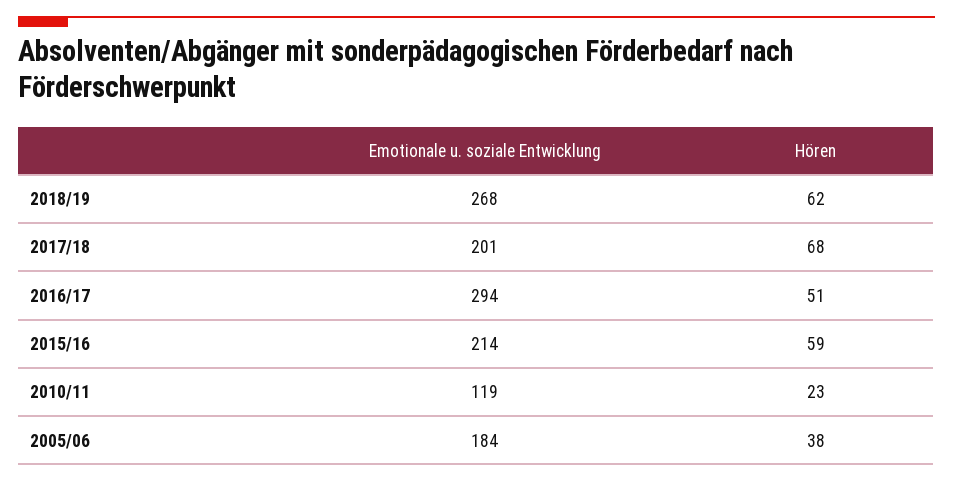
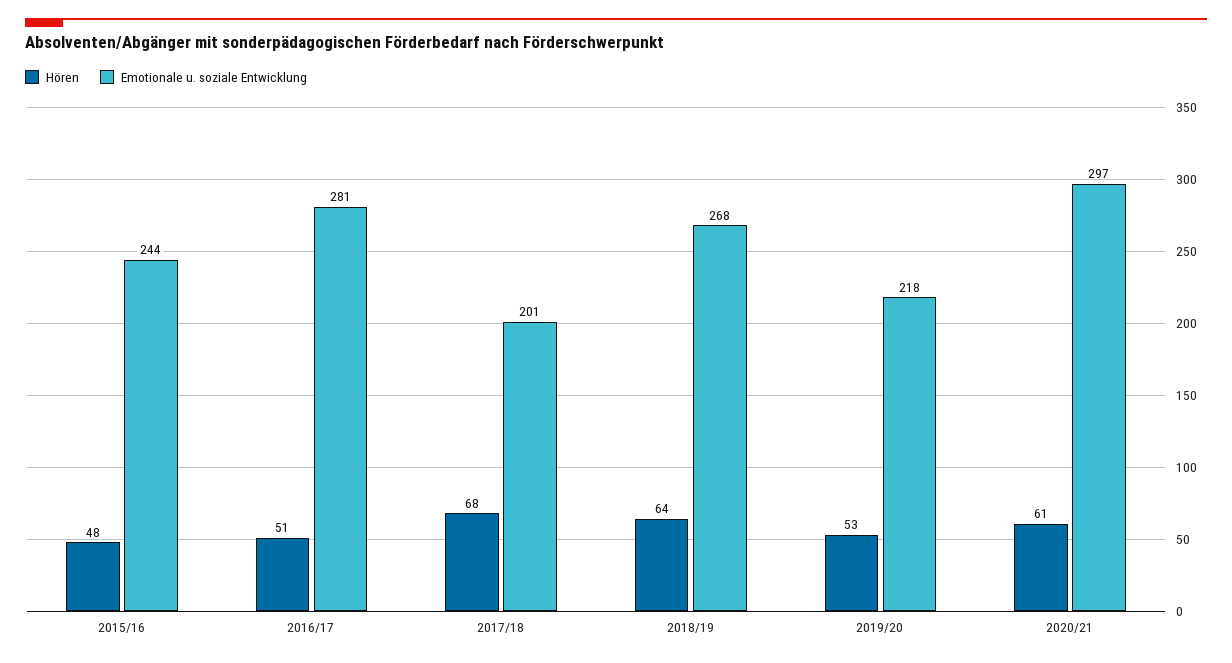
Hören, 2018/19: 62 -> 64
Emotionale u. soziale Entwicklung, 2016/17: 294 -> 281
Emotionale u. soziale Entwicklung, 2015/16: 214 -> 244
Hören, 2015/16: 59 -> 48
Emotionale u. soziale Entwicklung, 2010/11: 119 -> none
Hören, 2010/11: 23 -> none
Emotionale u. soziale Entwicklung, 2005/06: 184 -> none
Hören, 2005/06: 38 -> none
Hören, 2019/20: none -> 53
Emotionale u. soziale Entwicklung, 2019/20: none -> 218
Hören, 2020/21: none -> 61
Emotionale u. soziale Entwicklung, 2020/21: none -> 297

